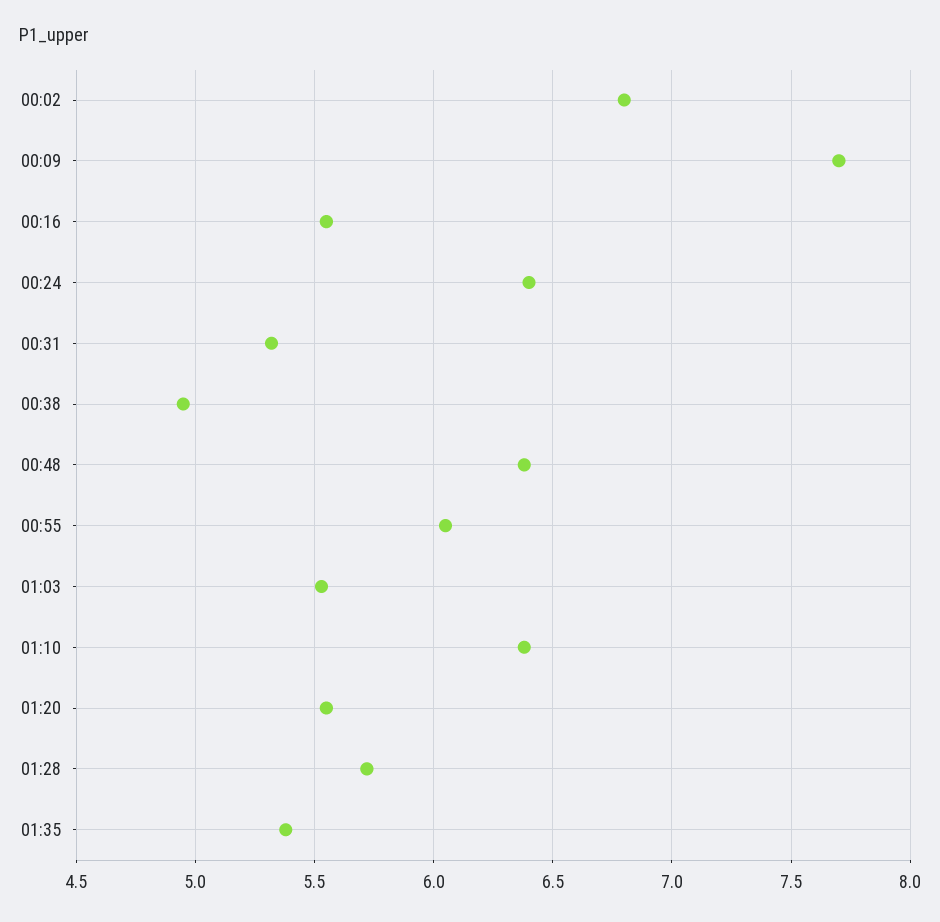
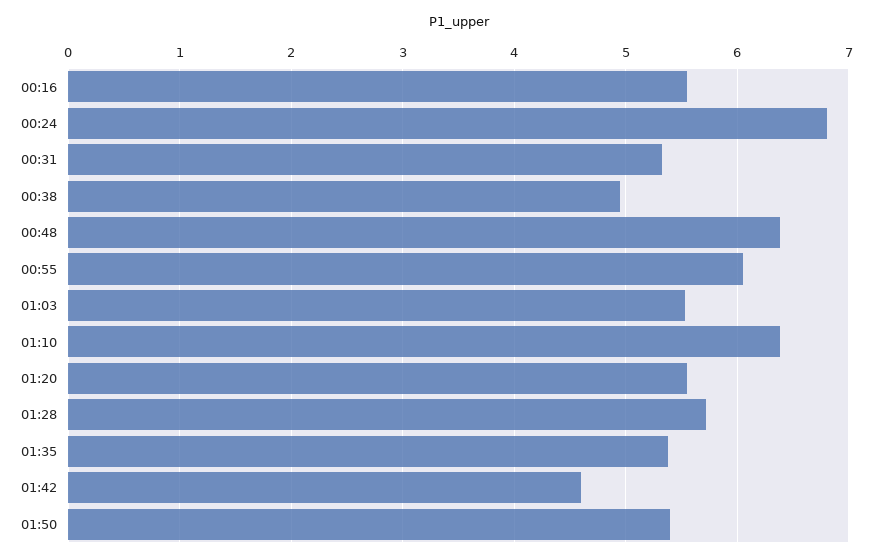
00:02: 6.8 -> none
00:09: 7.7 -> none
00:24: 6.4 -> 6.8
01:42: none -> 4.6
01:50: none -> 5.4

